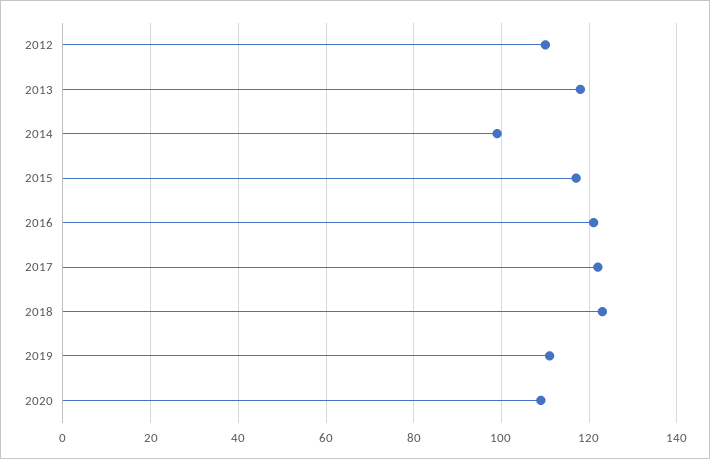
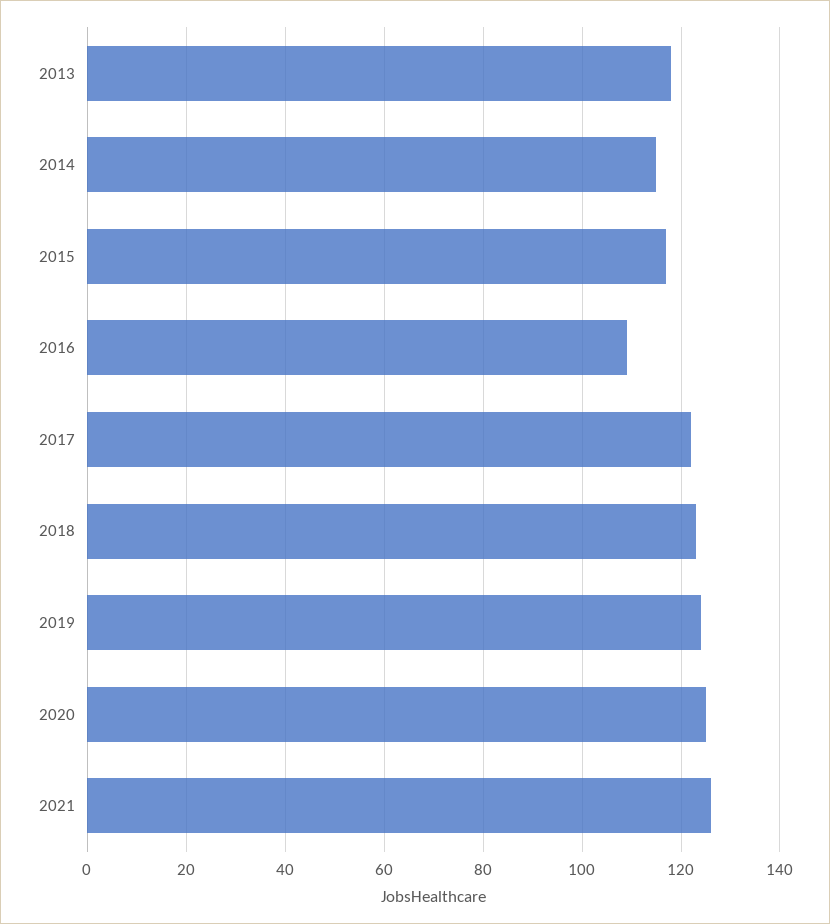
2012: 110 -> none
2014: 100 -> 115
2016: 120 -> 110
2019: 110 -> 125
2020: 110 -> 125
2021: none -> 125

